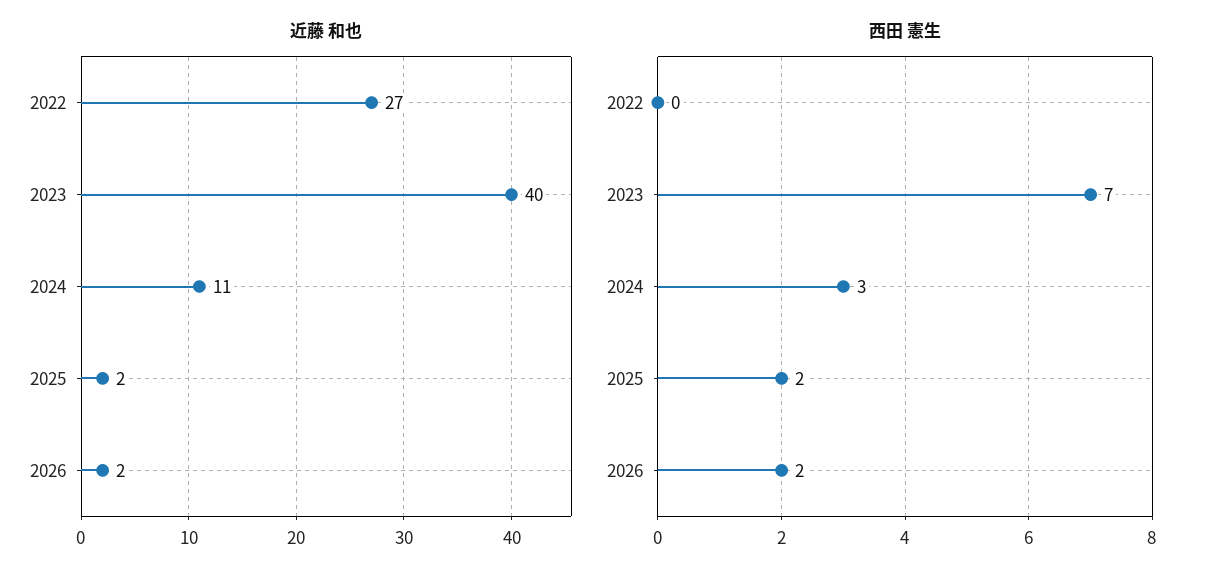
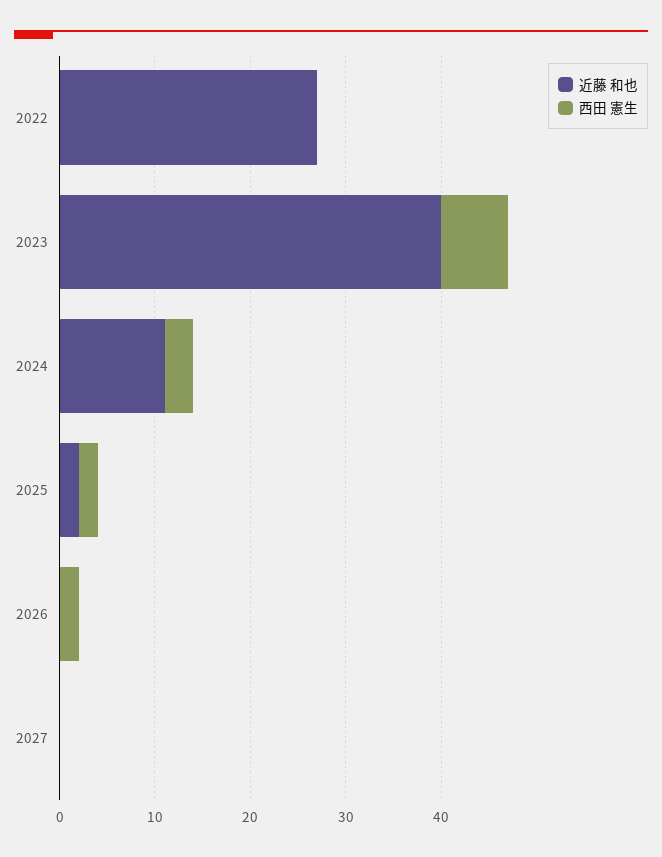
近藤 和也, 2026: 2 -> 0
近藤 和也, 2027: none -> 0
西田 憲生, 2027: none -> 0

